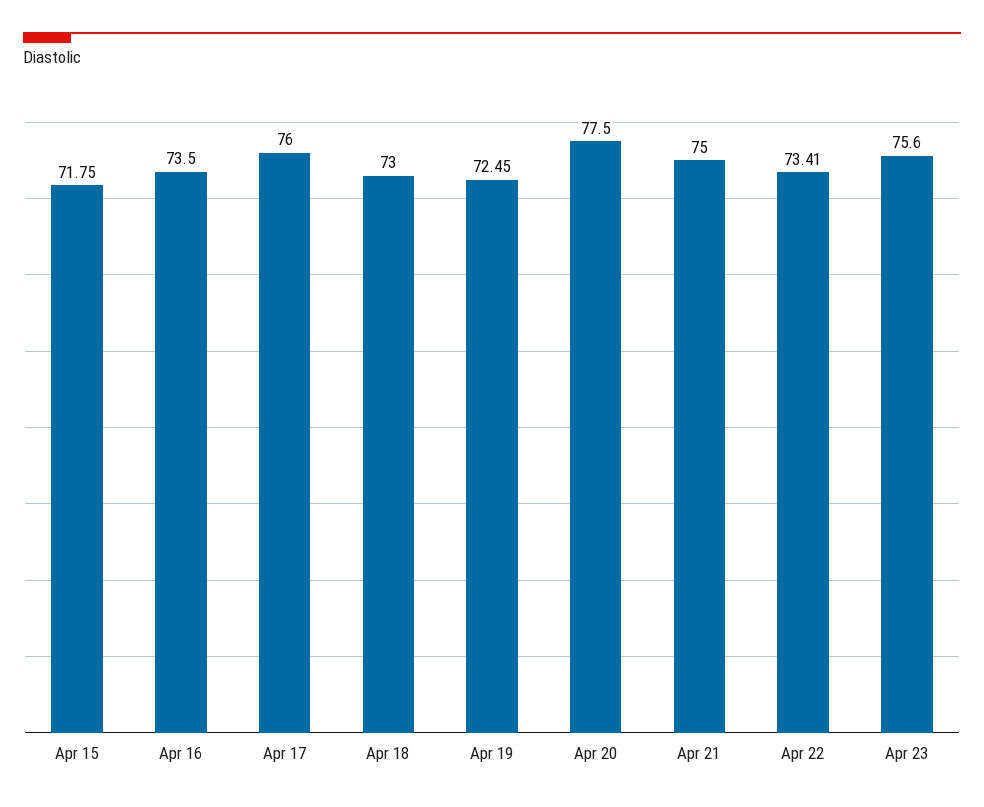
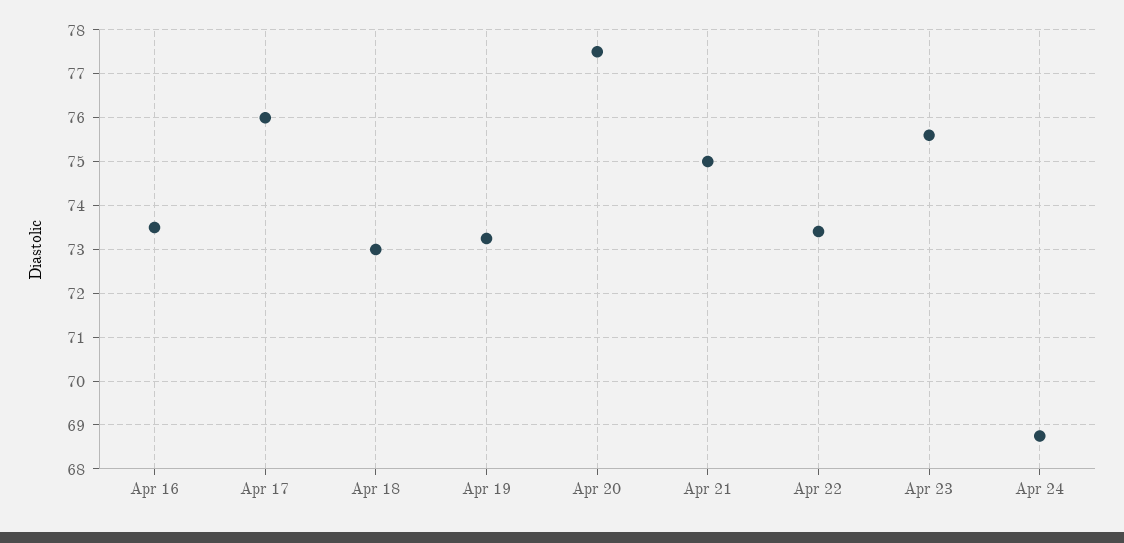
Apr 15: 71.75 -> none
Apr 19: 72.45 -> 73.2
Apr 24: none -> 68.8

